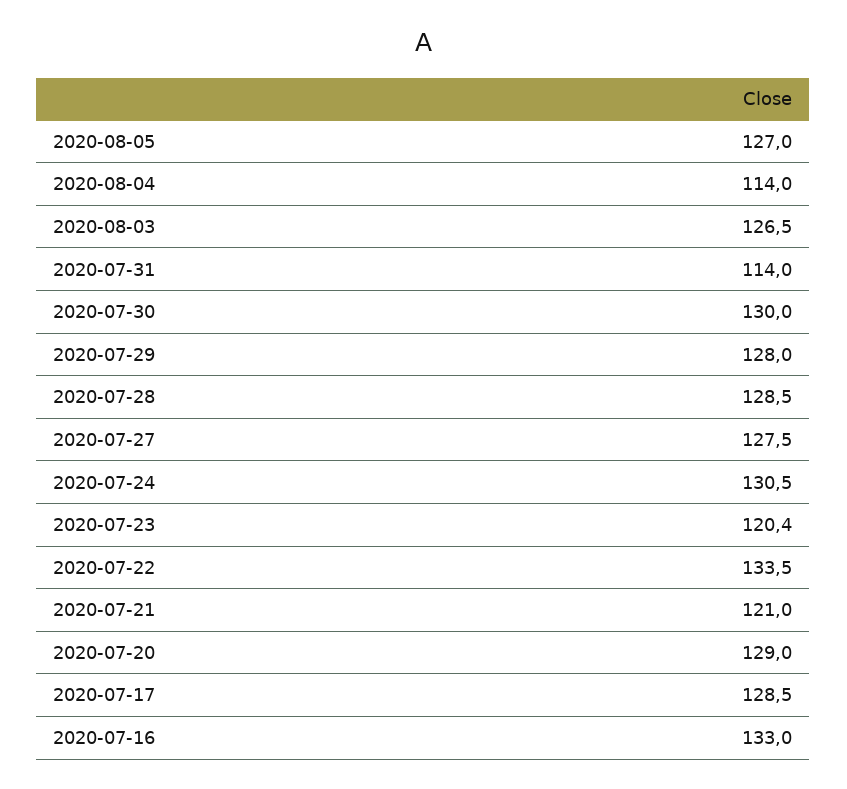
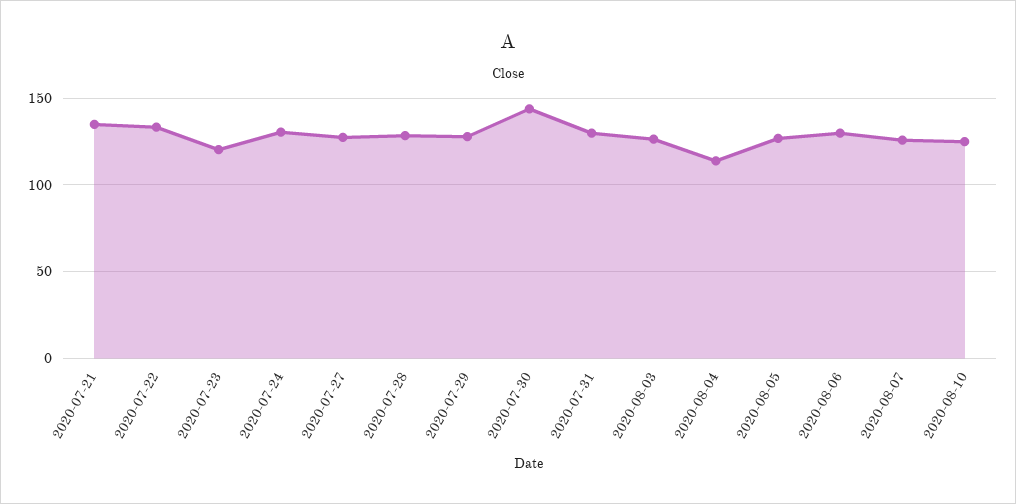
2020-07-31: 114 -> 130
2020-07-30: 130 -> 145
2020-07-21: 121 -> 135
2020-07-20: 129 -> none
2020-07-17: 128.5 -> none
2020-07-16: 133 -> none
2020-08-06: none -> 130
2020-08-07: none -> 125
2020-08-10: none -> 125

